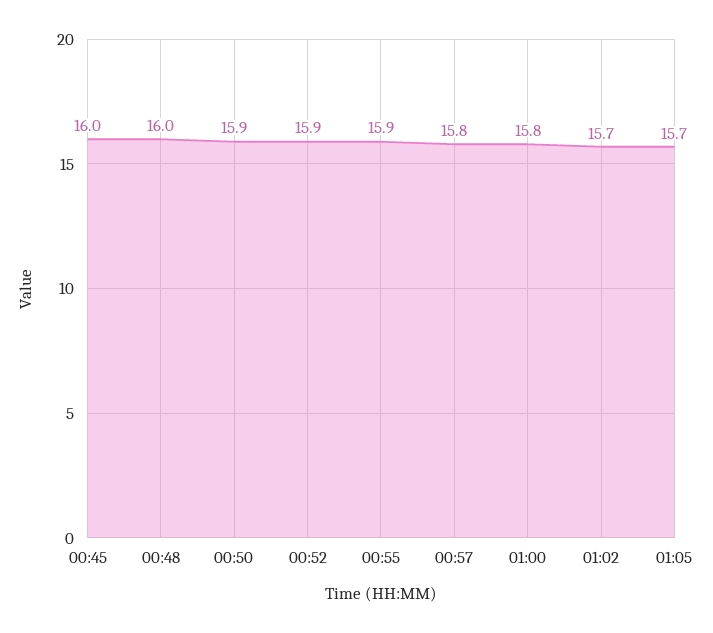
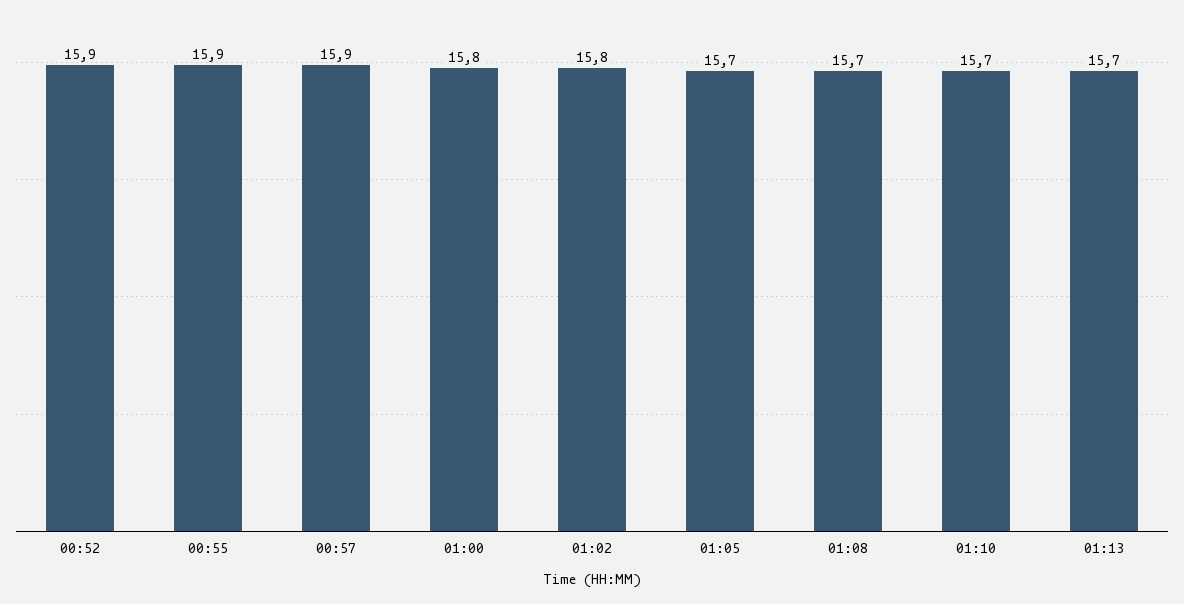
00:45: 16 -> none
00:48: 16 -> none
00:50: 15.9 -> none
00:57: 15.8 -> 15.9
01:02: 15.7 -> 15.8
01:08: none -> 15.7
01:10: none -> 15.7
01:13: none -> 15.7

